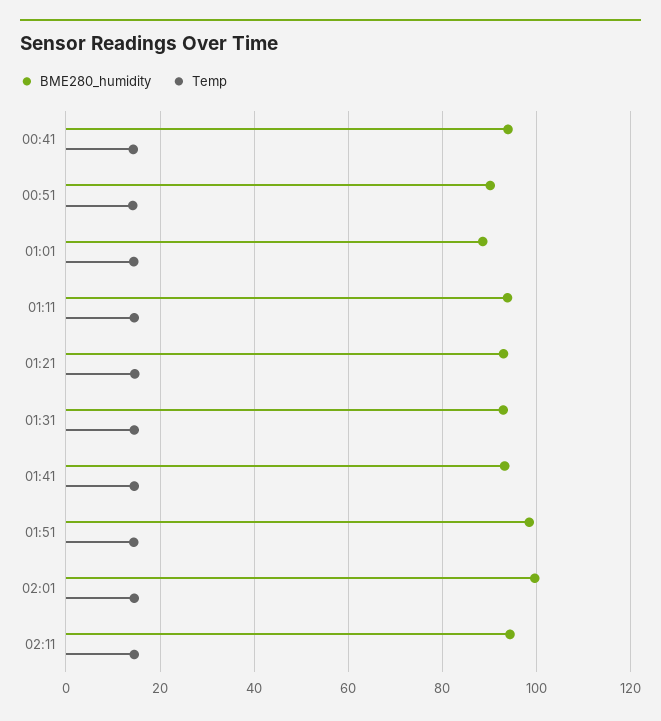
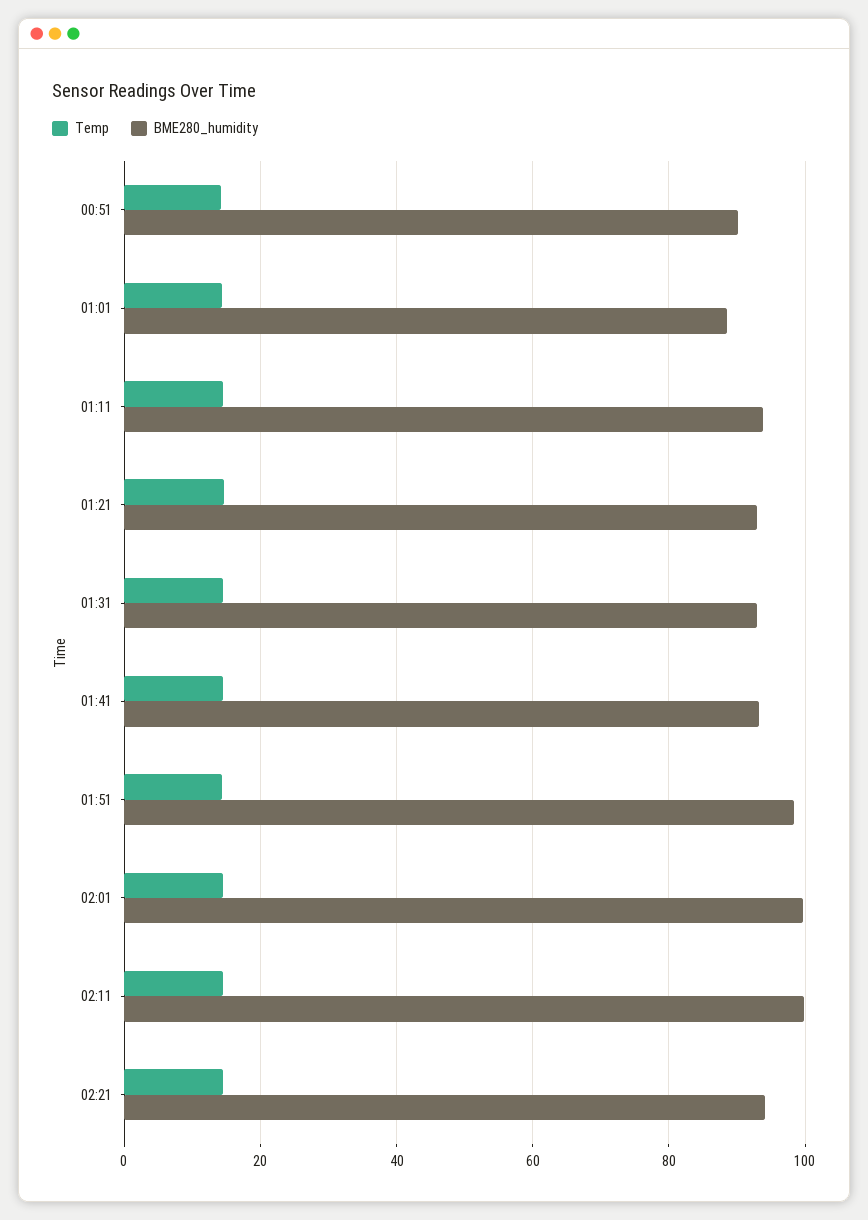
BME280_humidity, 00:41: 94 -> none
Temp, 00:41: 14 -> none
BME280_humidity, 02:11: 94 -> 100
Temp, 02:21: none -> 14
BME280_humidity, 02:21: none -> 94

